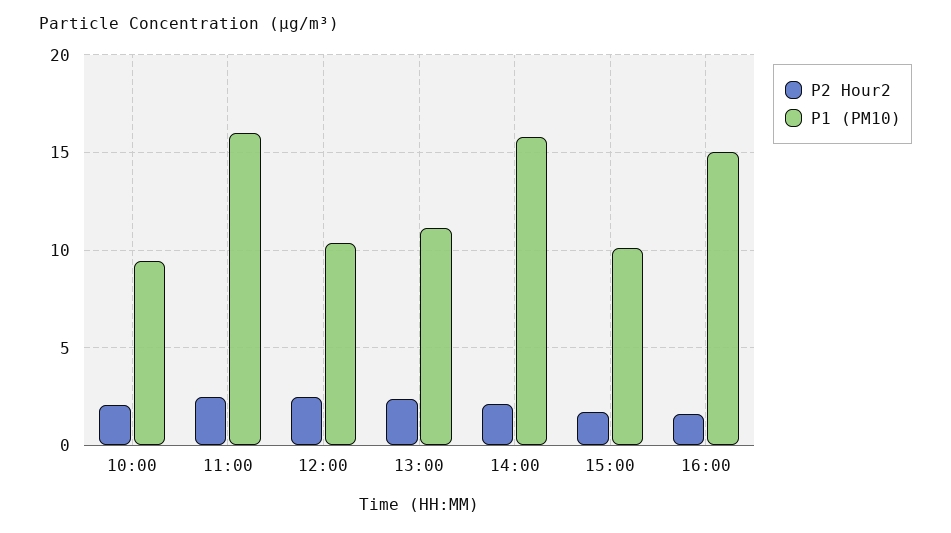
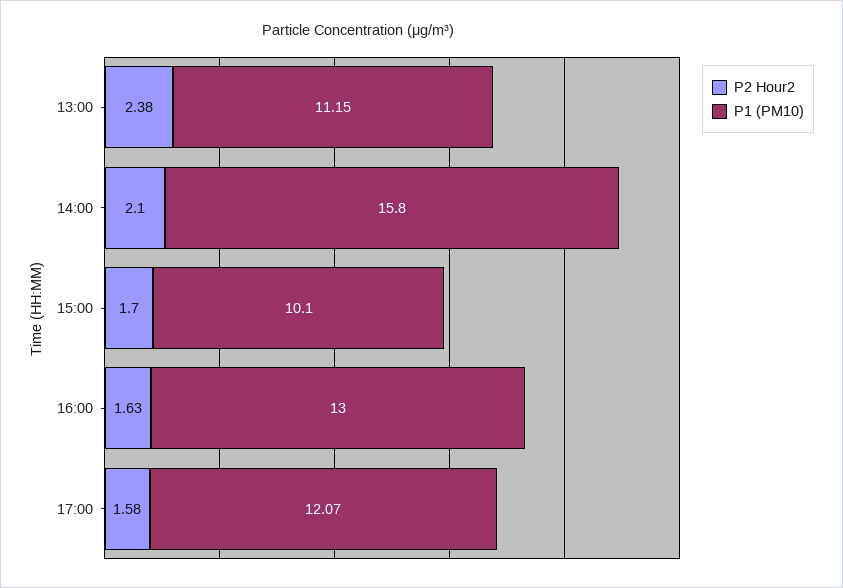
P2 Hour2, 10:00: 2 -> none
P1 (PM10), 10:00: 9.5 -> none
P2 Hour2, 11:00: 2.5 -> none
P1 (PM10), 11:00: 16 -> none
P2 Hour2, 12:00: 2.5 -> none
P1 (PM10), 12:00: 10.5 -> none
P1 (PM10), 16:00: 15 -> 13
P2 Hour2, 17:00: none -> 1.58
P1 (PM10), 17:00: none -> 12.07

